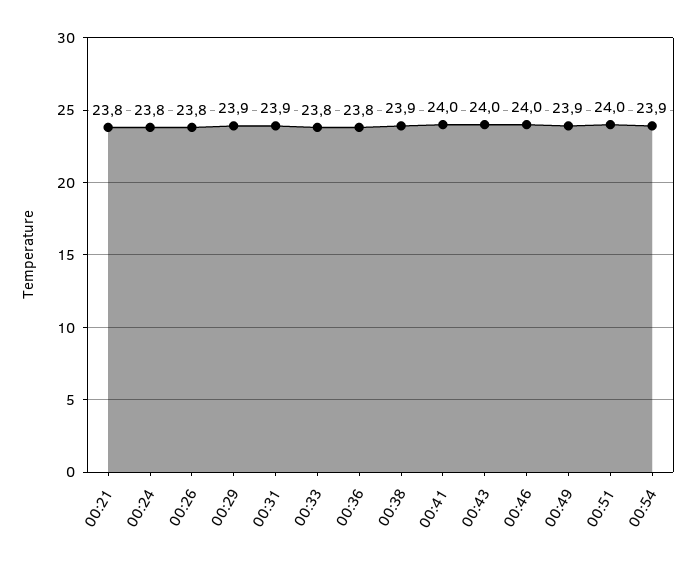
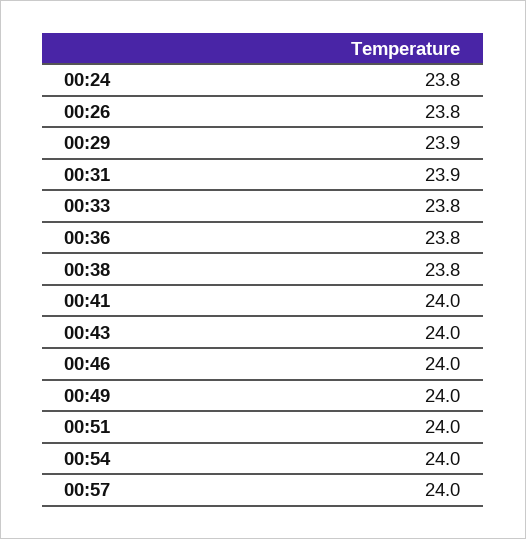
00:21: 23.8 -> none
00:38: 23.9 -> 23.8
00:49: 23.9 -> 24
00:54: 23.9 -> 24
00:57: none -> 24

